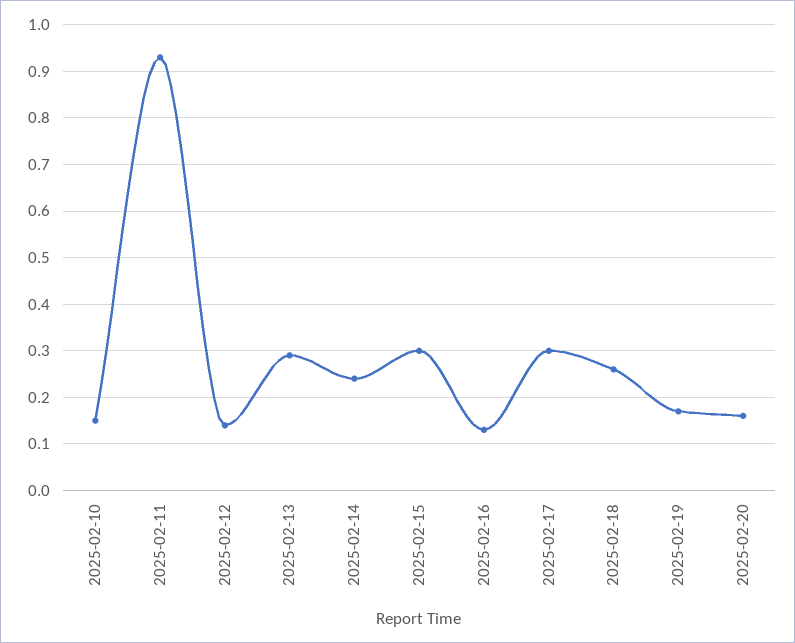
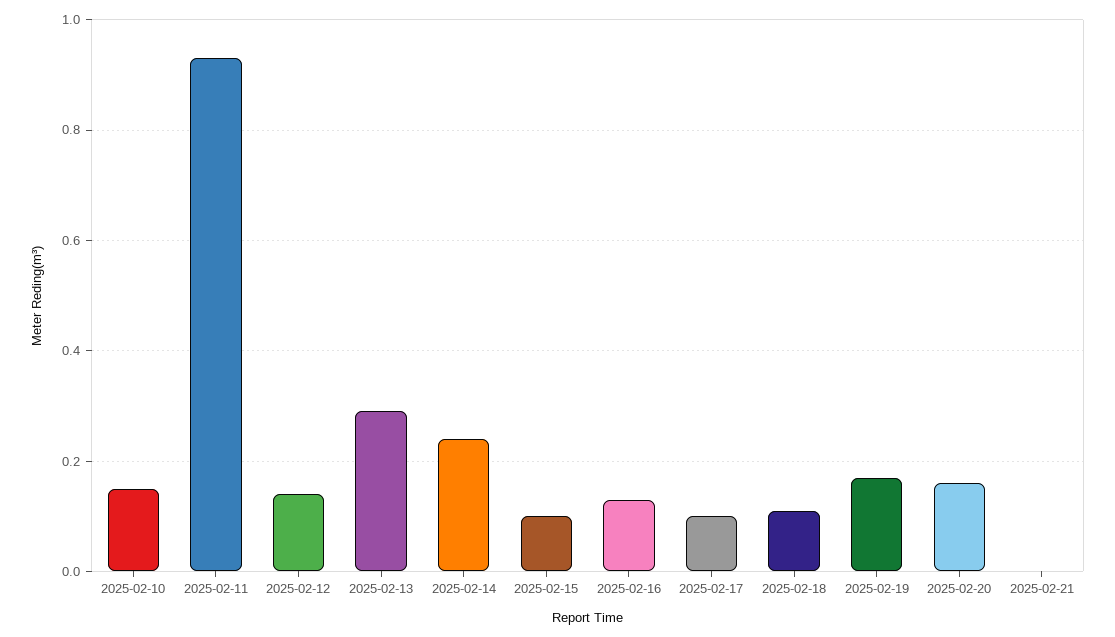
2025-02-15: 0.3 -> 0.1
2025-02-17: 0.3 -> 0.1
2025-02-18: 0.25 -> 0.1
2025-02-21: none -> 0

